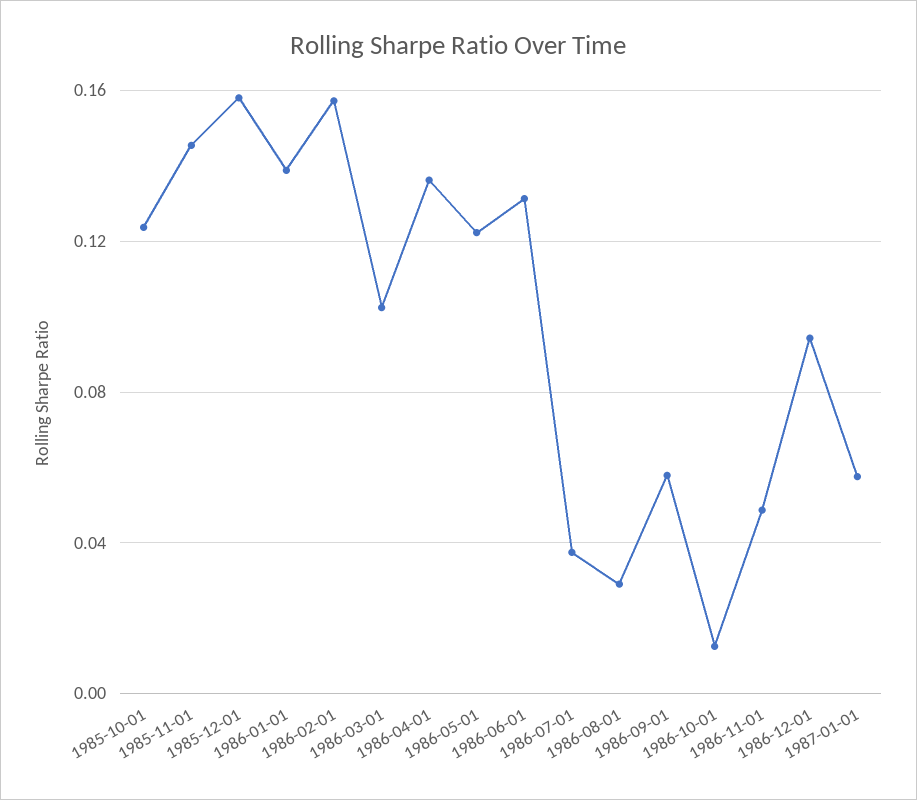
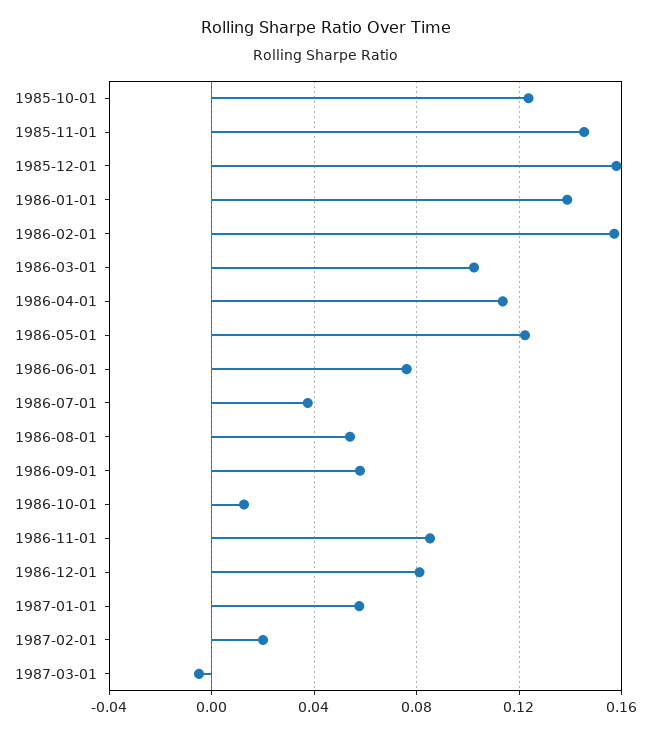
1986-04-01: 0.135 -> 0.115
1986-06-01: 0.13 -> 0.075
1986-08-01: 0.03 -> 0.055
1986-11-01: 0.05 -> 0.085
1986-12-01: 0.095 -> 0.08
1987-02-01: none -> 0.02
1987-03-01: none -> -0.005

